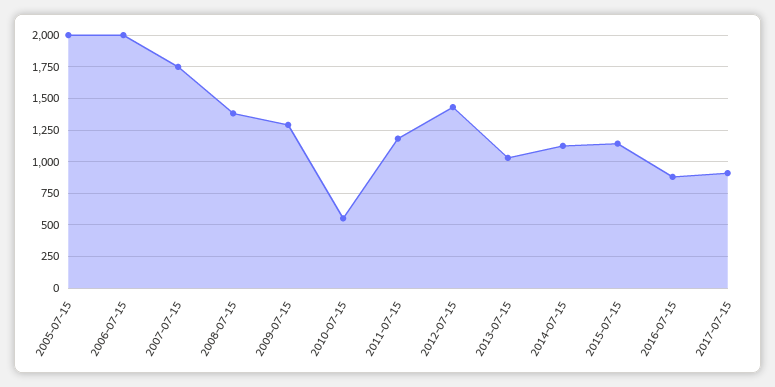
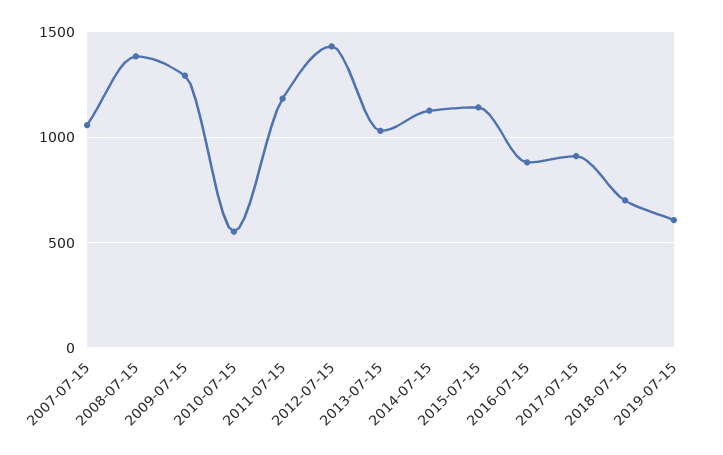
2005-07-15: 2000 -> none
2006-07-15: 2000 -> none
2007-07-15: 1750 -> 1050
2018-07-15: none -> 700
2019-07-15: none -> 600

